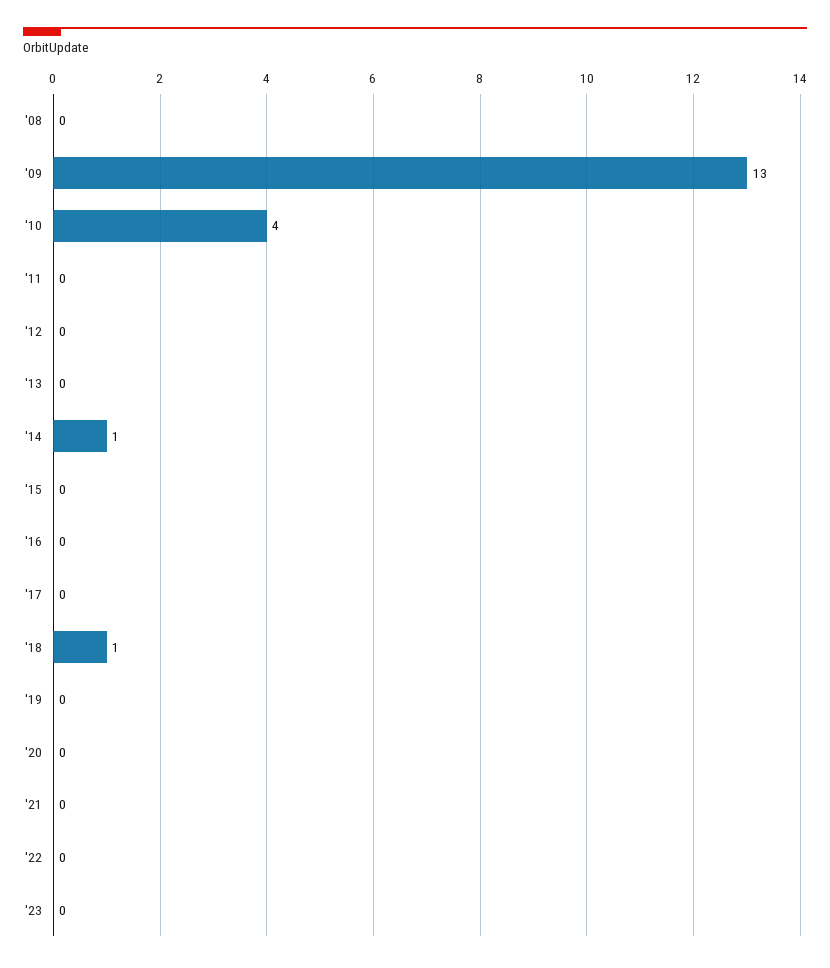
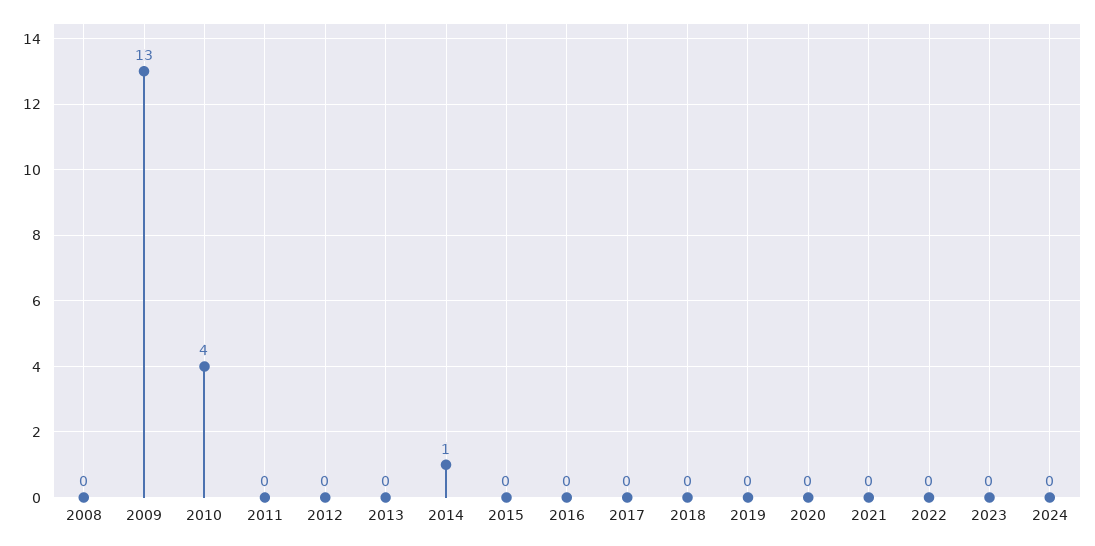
'18: 1 -> 0
2024: none -> 0

